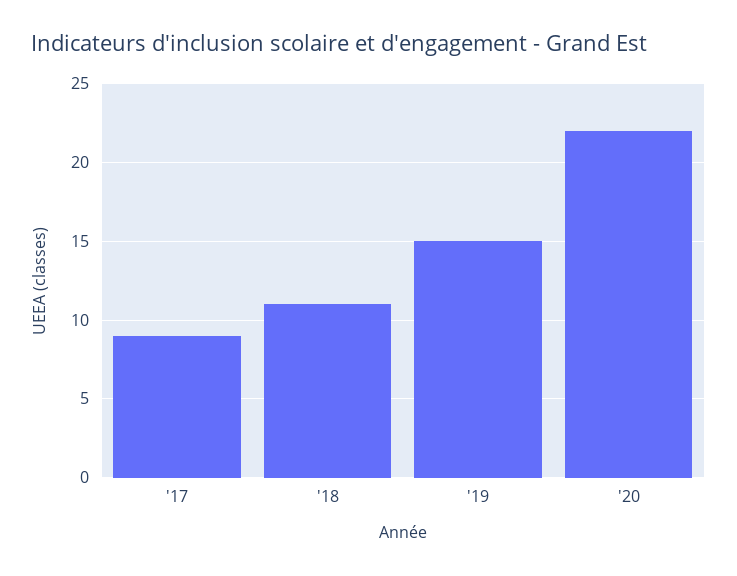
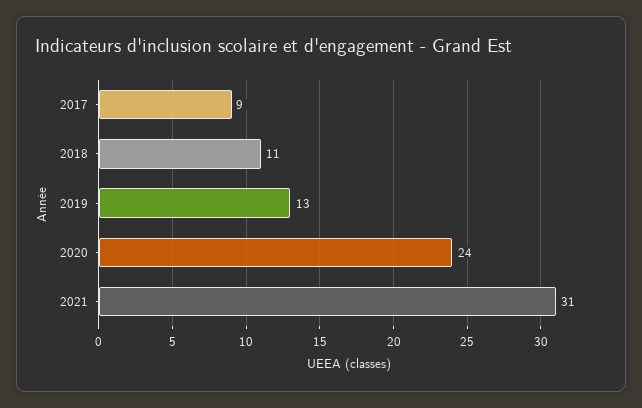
'19: 15 -> 13
'20: 22 -> 24
2021: none -> 31

